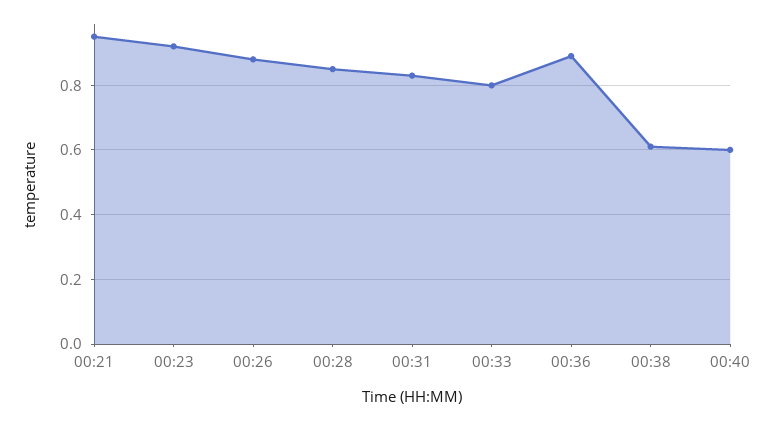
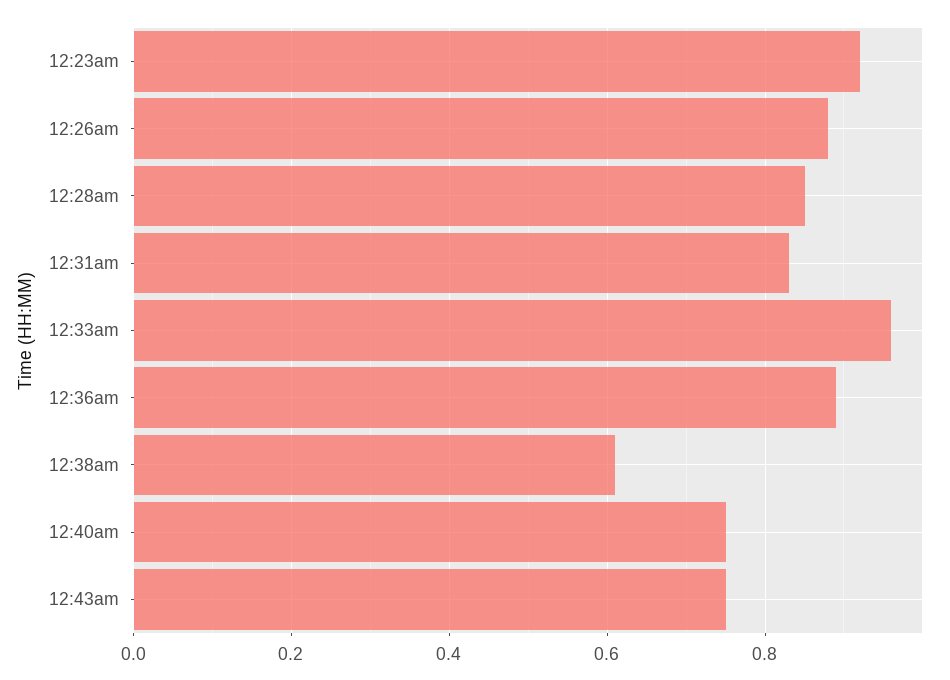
00:21: 0.95 -> none
00:33: 0.8 -> 0.95
00:40: 0.6 -> 0.75
12:43am: none -> 0.75

